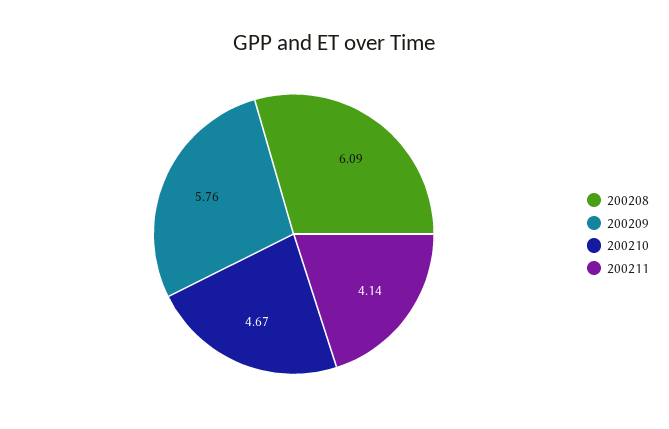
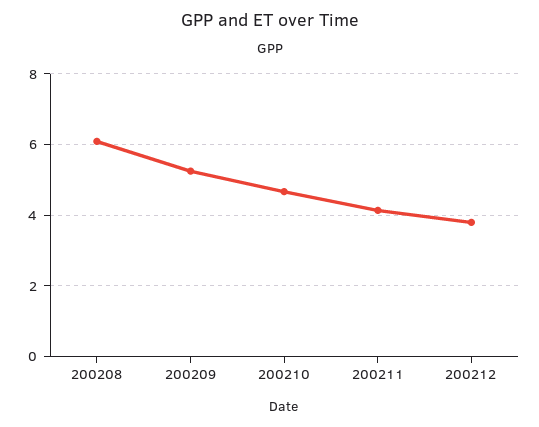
200209: 5.76 -> 5.2
200212: none -> 3.8

